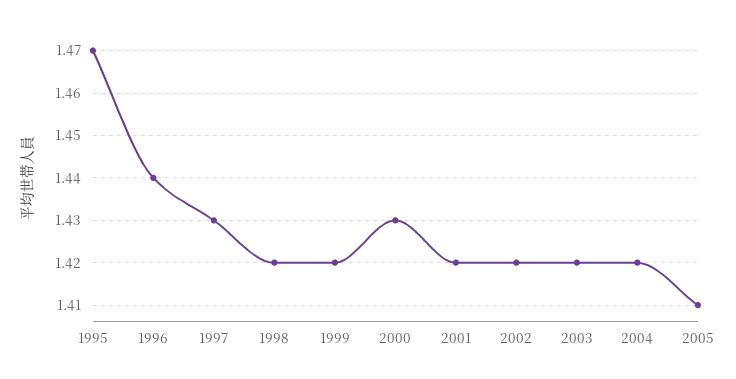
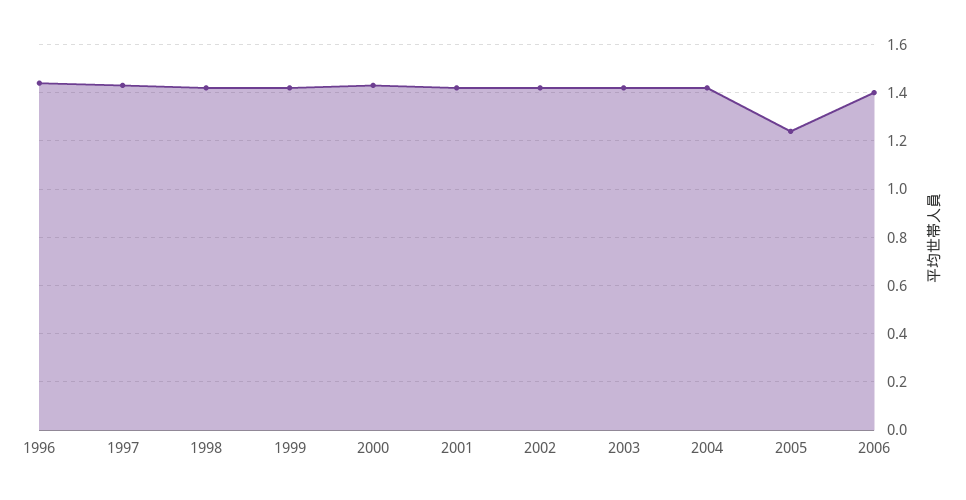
1995: 1.47 -> none
2005: 1.41 -> 1.25
2006: none -> 1.4

